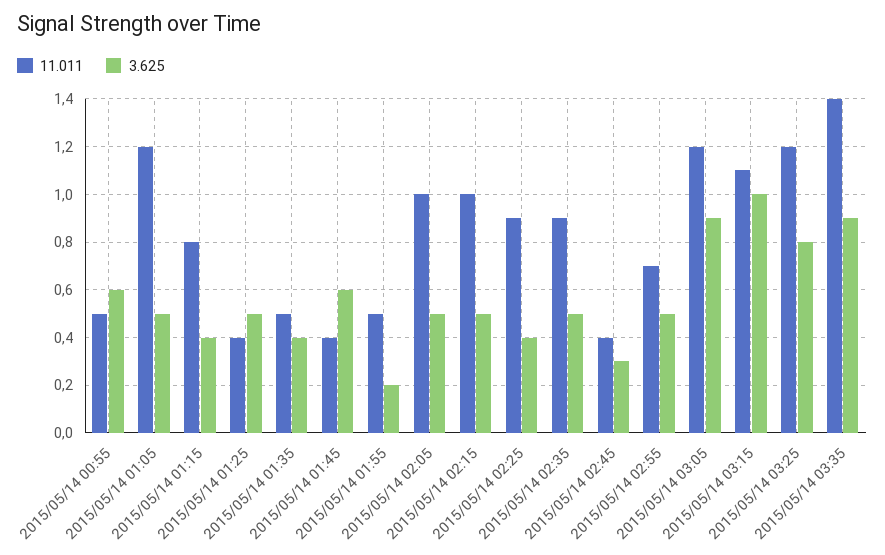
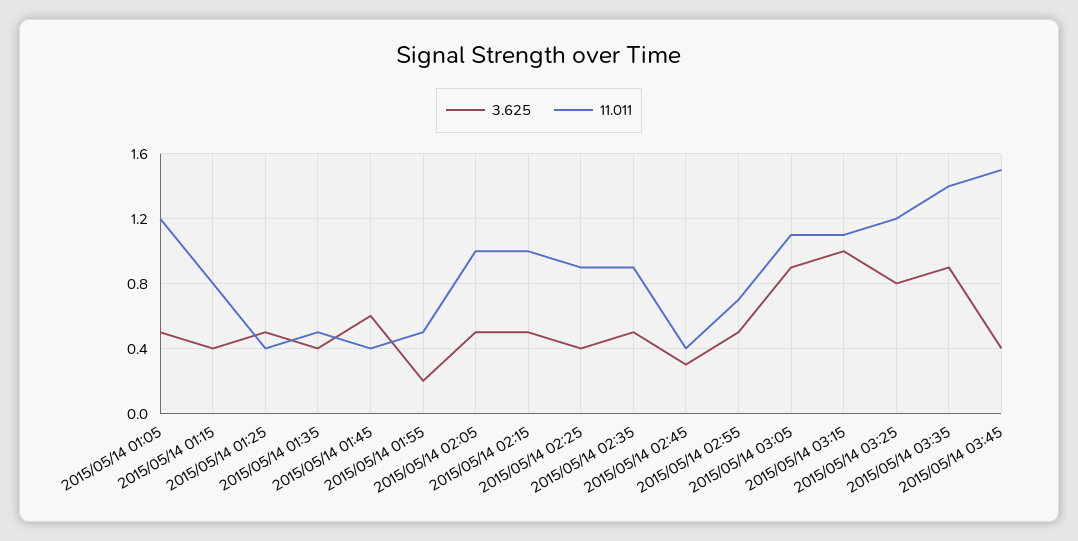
11.011, 2015/05/14 00:55: 0.5 -> none
3.625, 2015/05/14 00:55: 0.6 -> none
11.011, 2015/05/14 03:05: 1.2 -> 1.1
3.625, 2015/05/14 03:45: none -> 0.4
11.011, 2015/05/14 03:45: none -> 1.5

